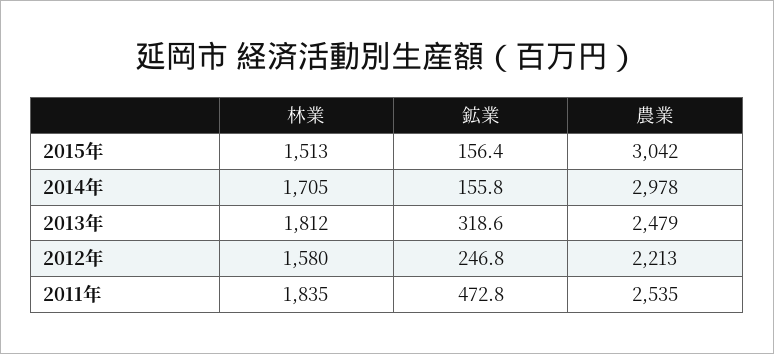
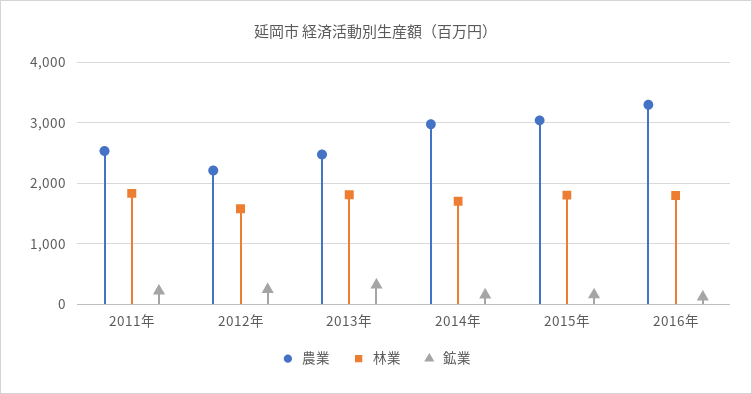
林業, 2015年: 1513 -> 1800
鉱業, 2011年: 472.8 -> 200
農業, 2016年: none -> 3300
林業, 2016年: none -> 1800
鉱業, 2016年: none -> 100

